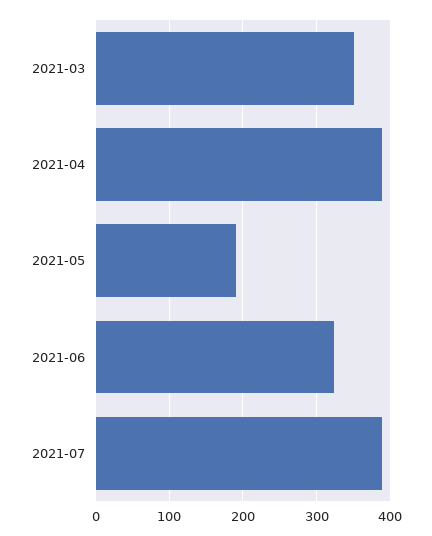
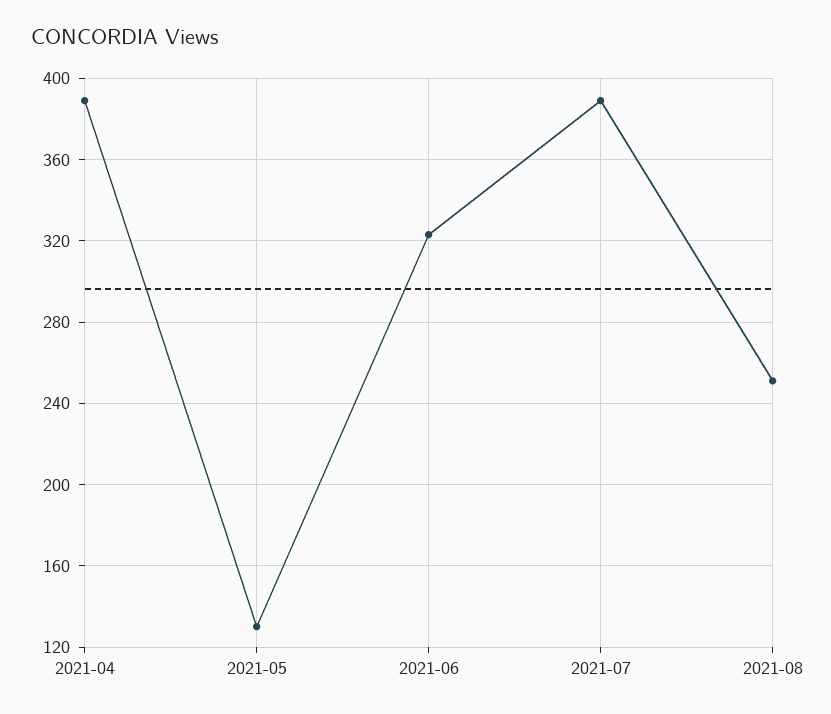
2021-03: 350 -> none
2021-05: 190 -> 130
2021-08: none -> 250

